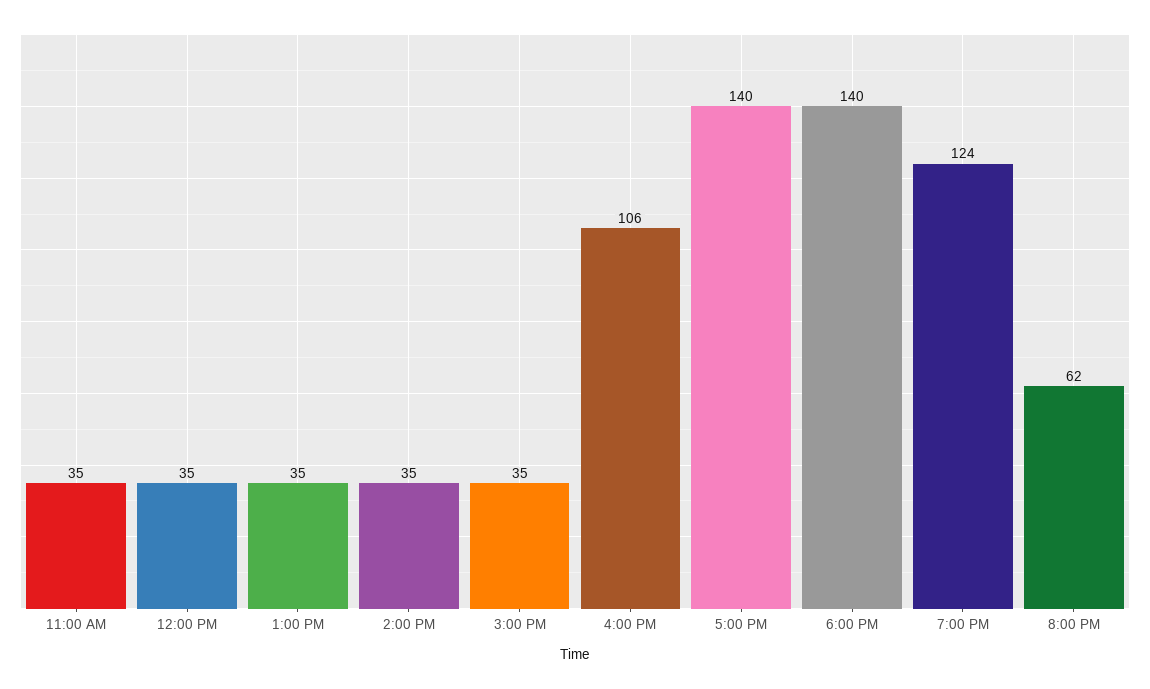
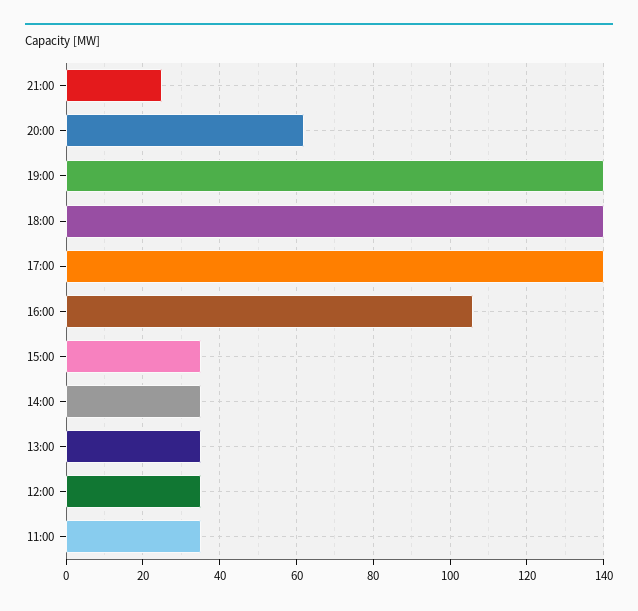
7:00 PM: 124 -> 140
21:00: none -> 25

